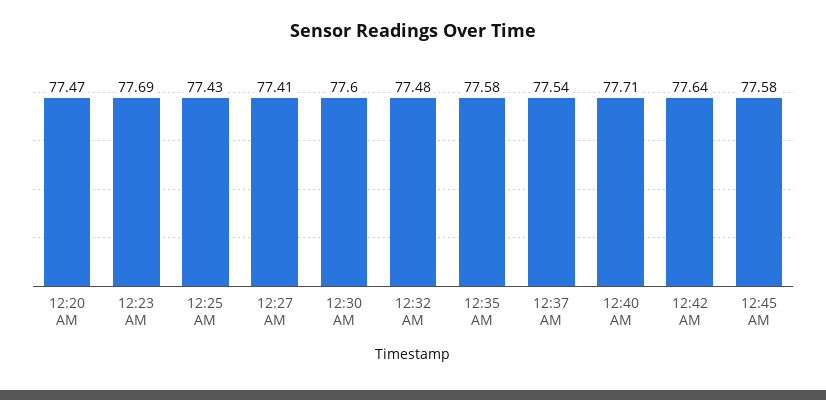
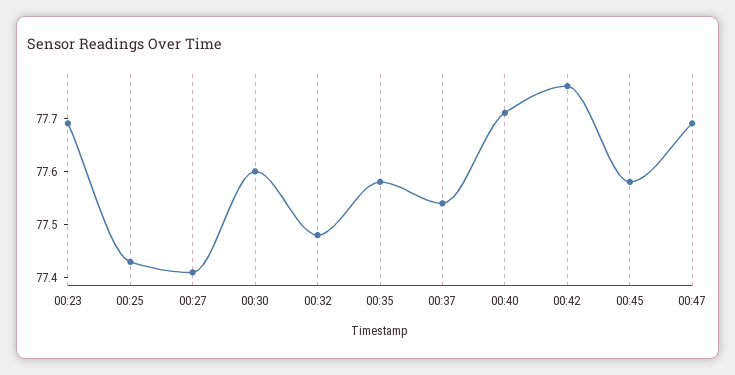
12:20 AM: 77.47 -> none
12:42 AM: 77.64 -> 77.75
00:47: none -> 77.7

